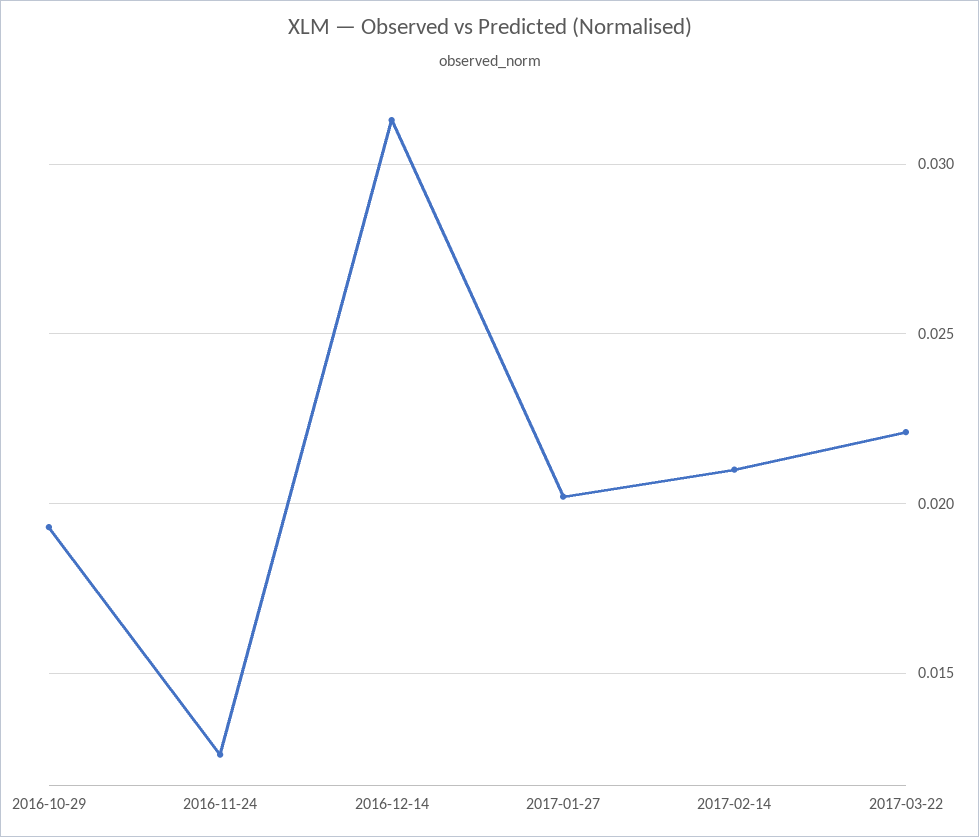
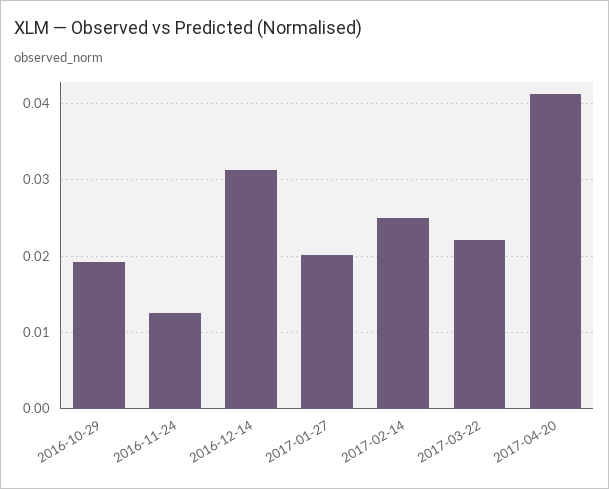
2017-02-14: 0.021 -> 0.025
2017-04-20: none -> 0.041

